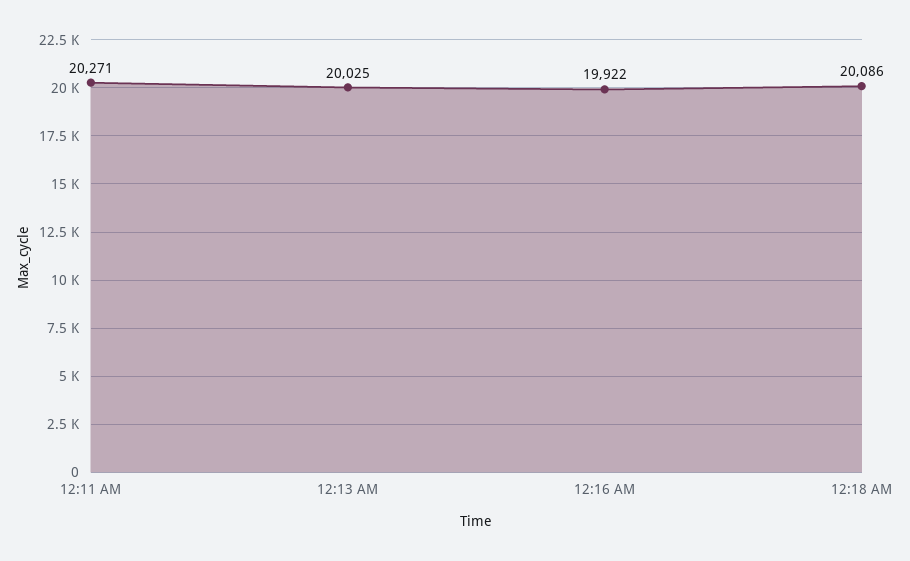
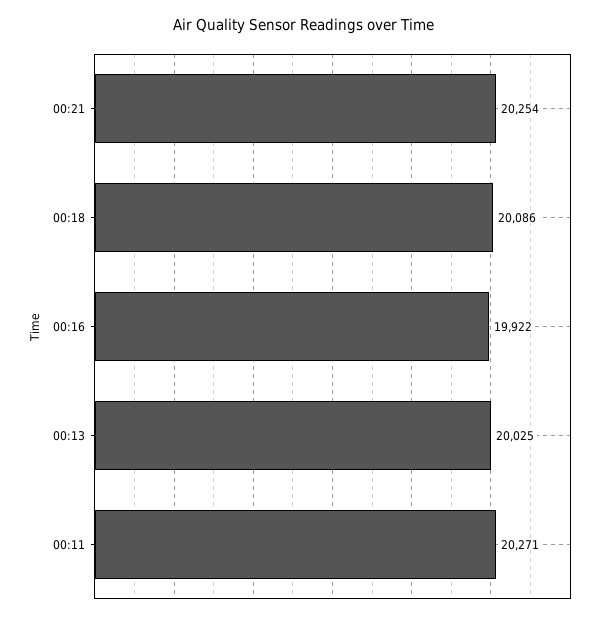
00:21: none -> 20254

